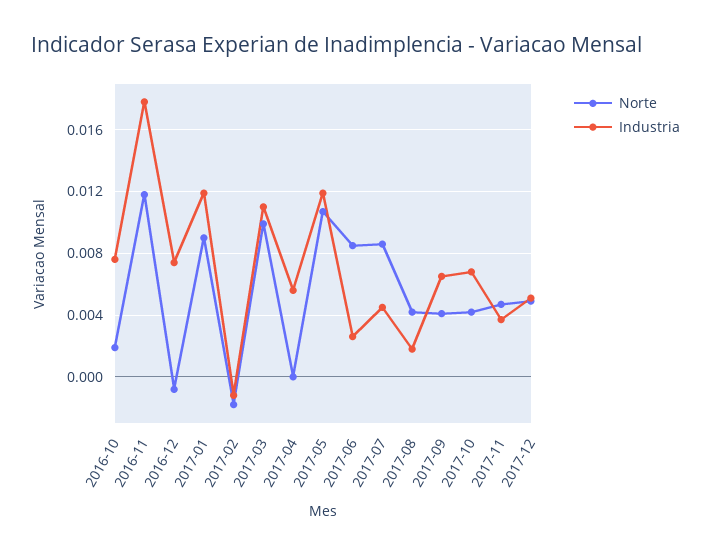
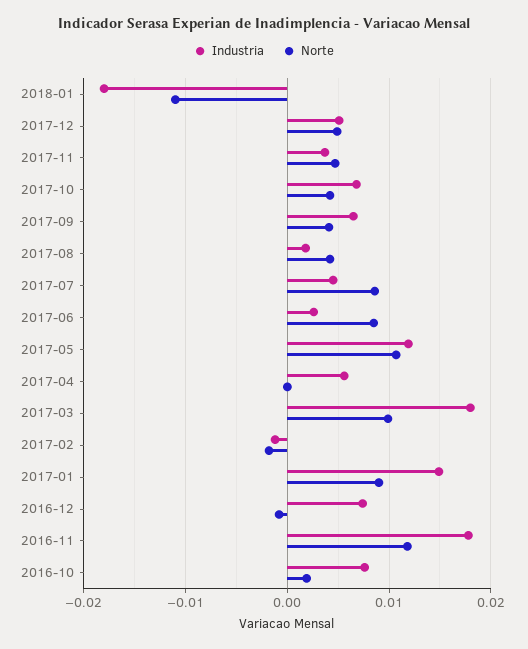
Industria, 2017-01: 0.012 -> 0.015
Industria, 2017-03: 0.011 -> 0.018
Industria, 2018-01: none -> -0.018
Norte, 2018-01: none -> -0.011

